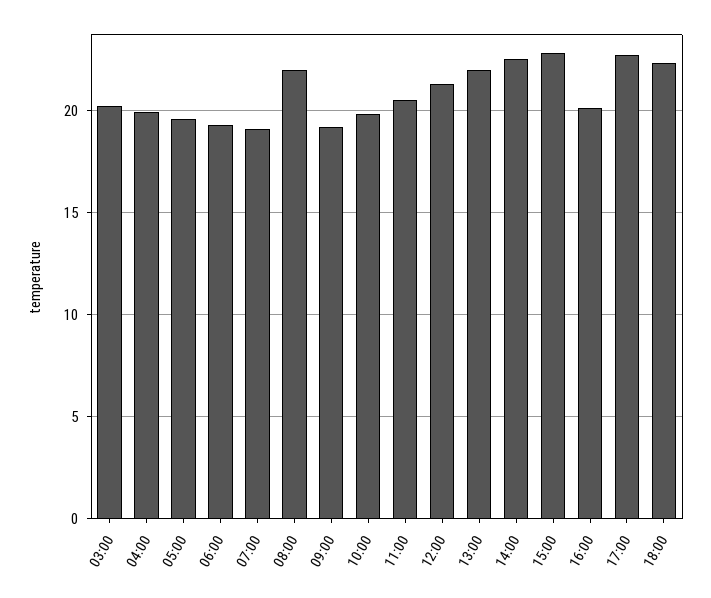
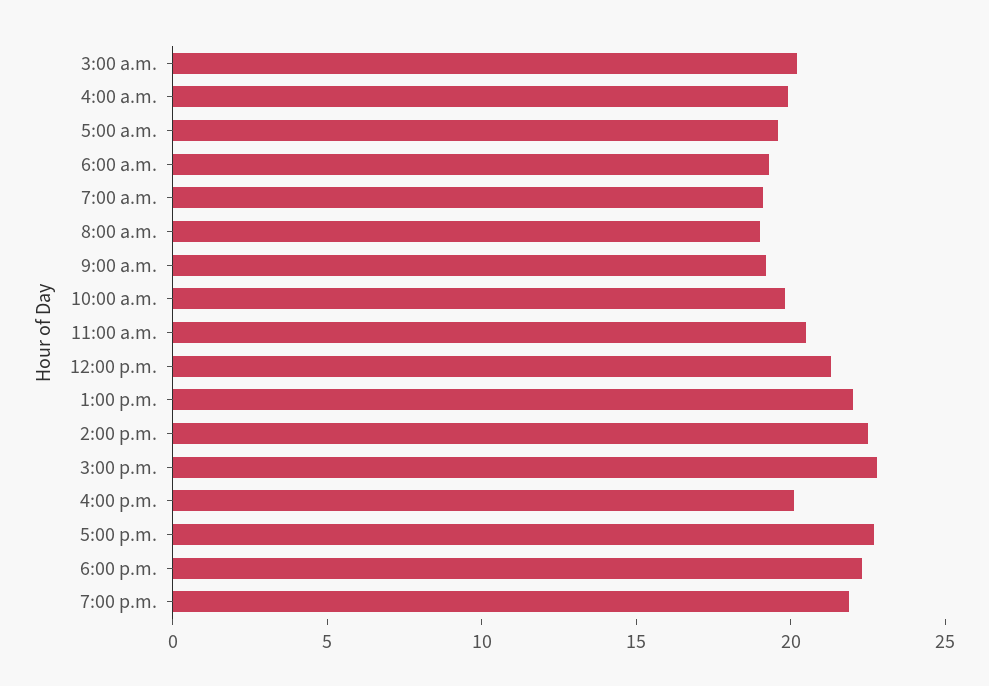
08:00: 22 -> 19
7:00 p.m.: none -> 22

